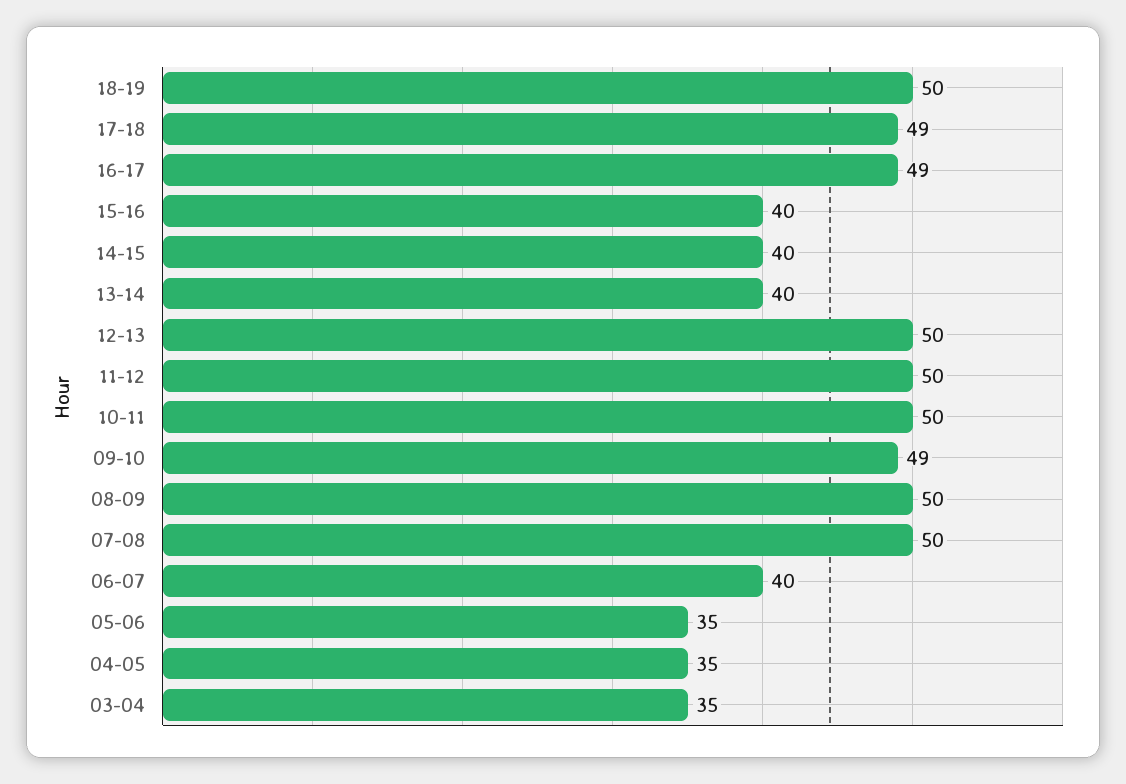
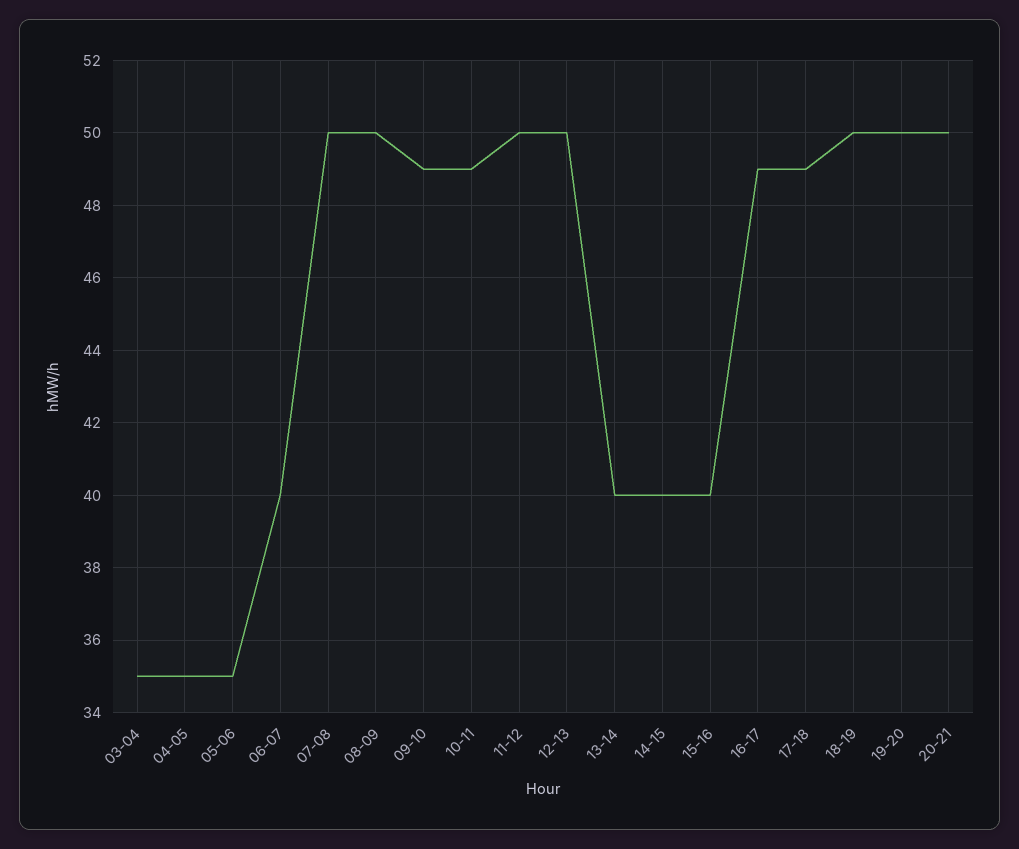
10-11: 50 -> 49
19-20: none -> 50
20-21: none -> 50

